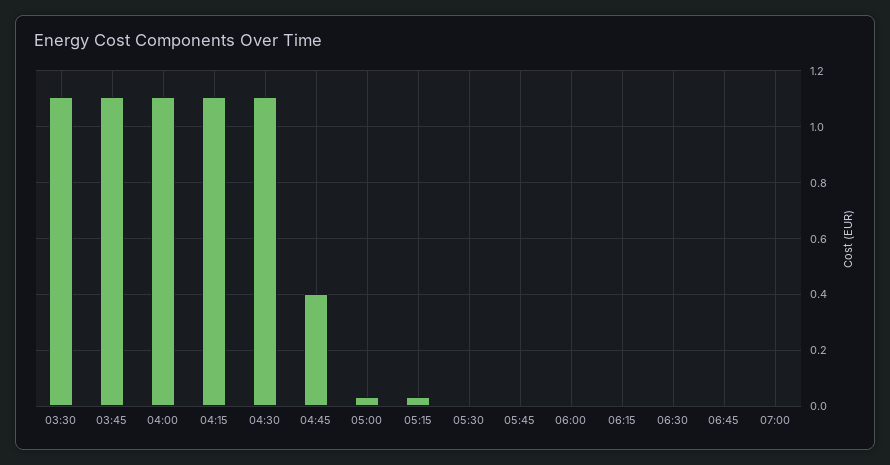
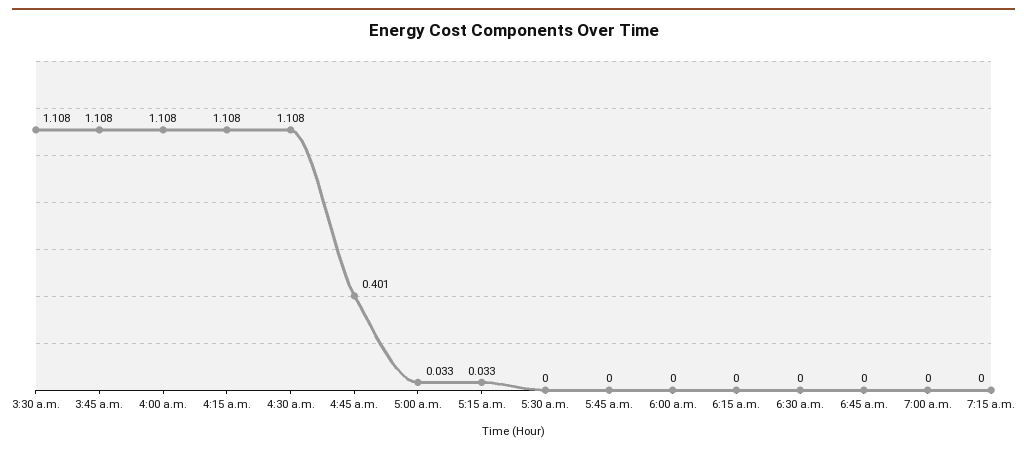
7:15 a.m.: none -> 0

